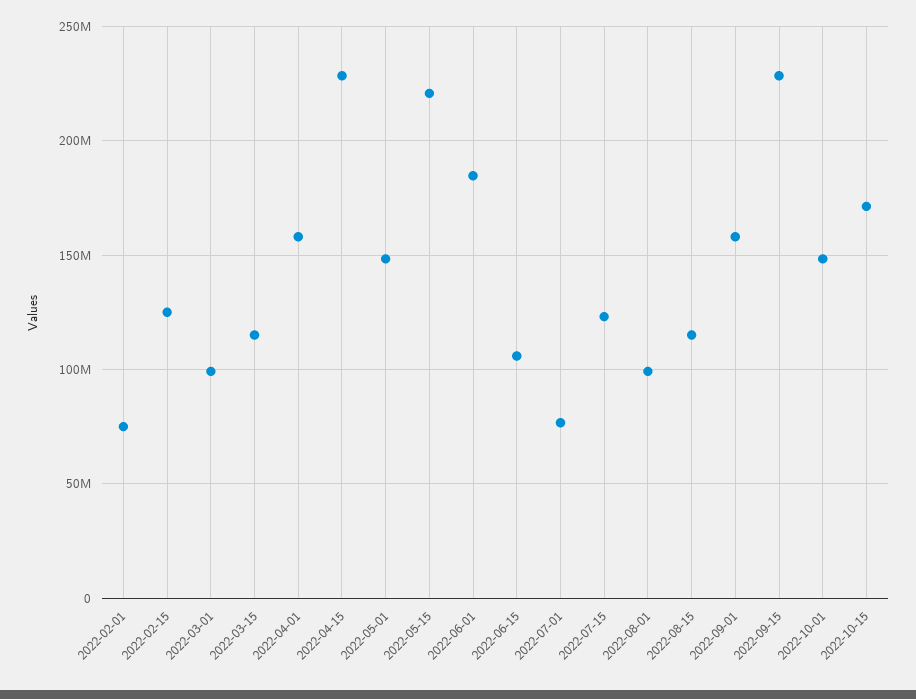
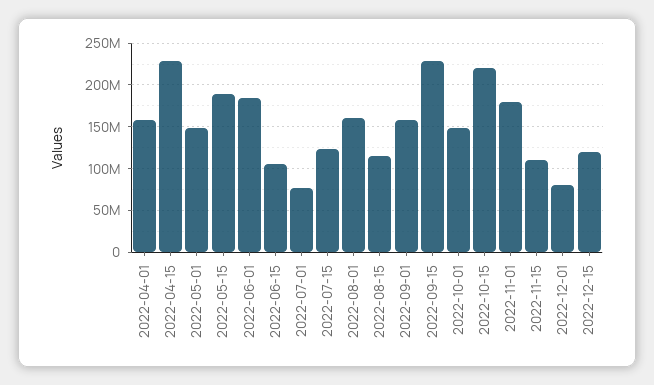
2022-02-01: 75000000 -> none
2022-02-15: 125000000 -> none
2022-03-01: 100000000 -> none
2022-03-15: 115000000 -> none
2022-05-15: 220000000 -> 190000000
2022-08-01: 100000000 -> 160000000
2022-10-15: 170000000 -> 220000000
2022-11-01: none -> 180000000
2022-11-15: none -> 110000000
2022-12-01: none -> 80000000
2022-12-15: none -> 120000000

